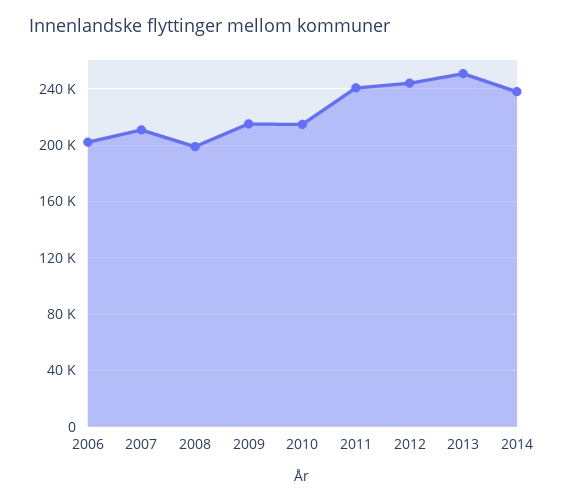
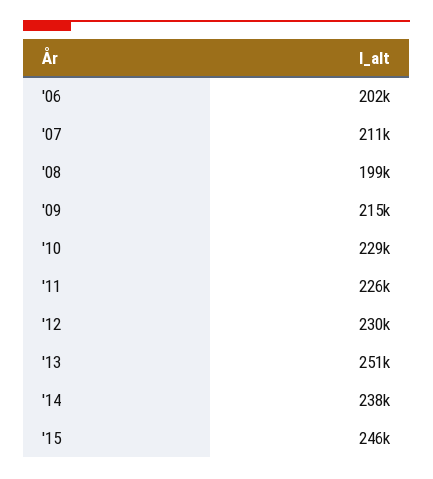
2010: 215000 -> 229000
2011: 240000 -> 226000
2012: 245000 -> 230000
'15: none -> 246000

